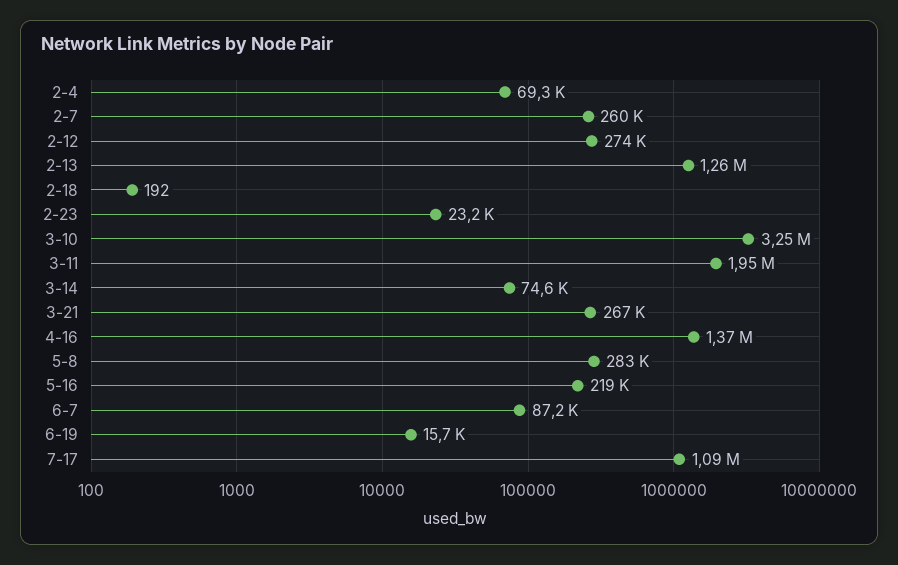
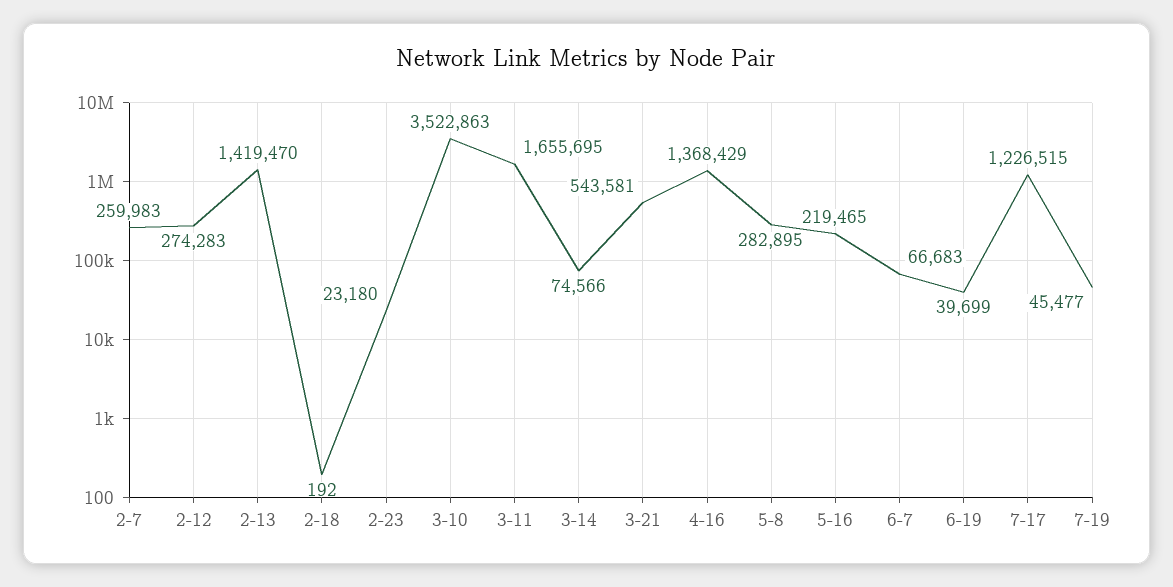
2-4: 69300 -> none
2-13: 1260000 -> 1419470
3-10: 3250000 -> 3522863
3-11: 1950000 -> 1655695
3-21: 267000 -> 543581
6-7: 87200 -> 66683
6-19: 15700 -> 39699
7-17: 1090000 -> 1226515
7-19: none -> 45477

